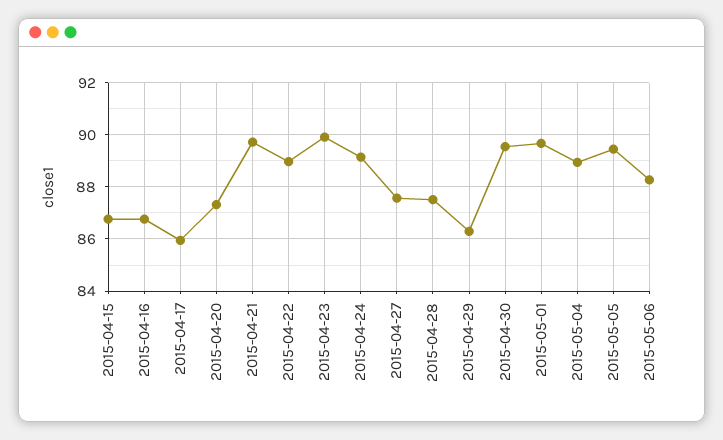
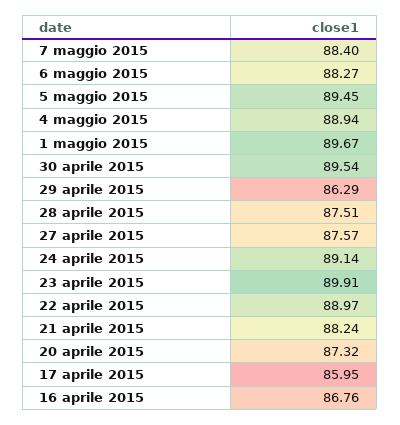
2015-04-15: 86.75 -> none
2015-04-21: 89.75 -> 88.24
7 maggio 2015: none -> 88.4

